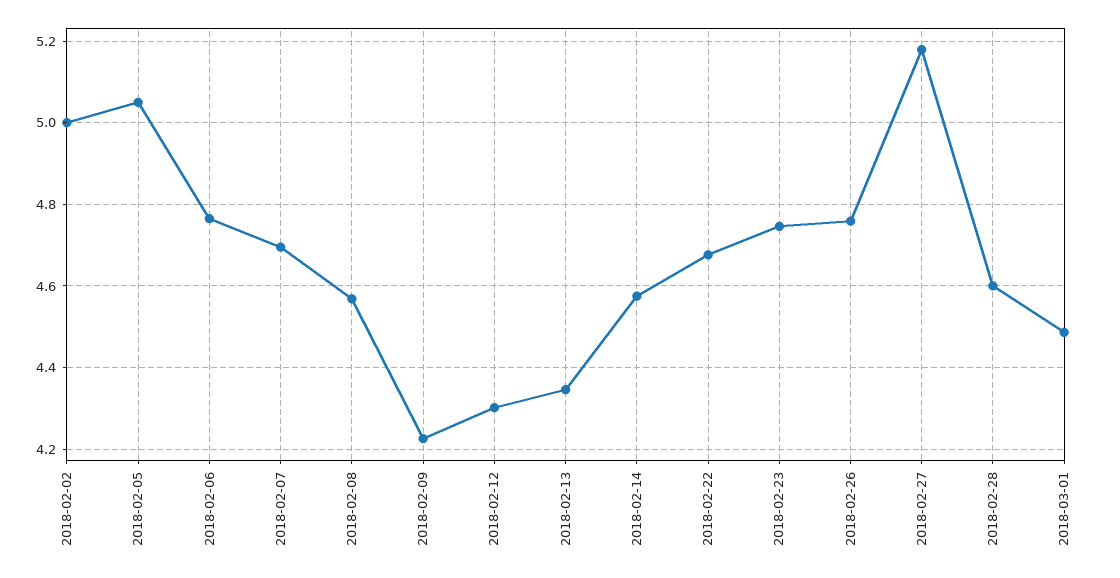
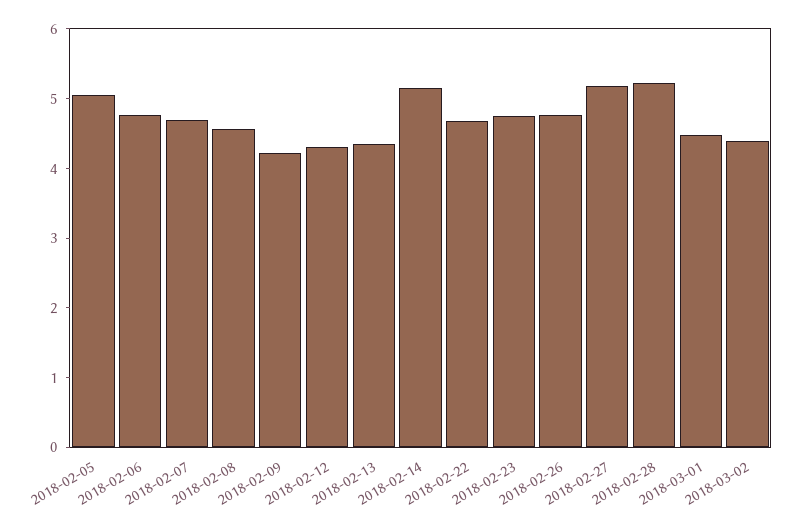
2018-02-02: 5 -> none
2018-02-14: 4.58 -> 5.2
2018-02-28: 4.6 -> 5.2
2018-03-02: none -> 4.4

